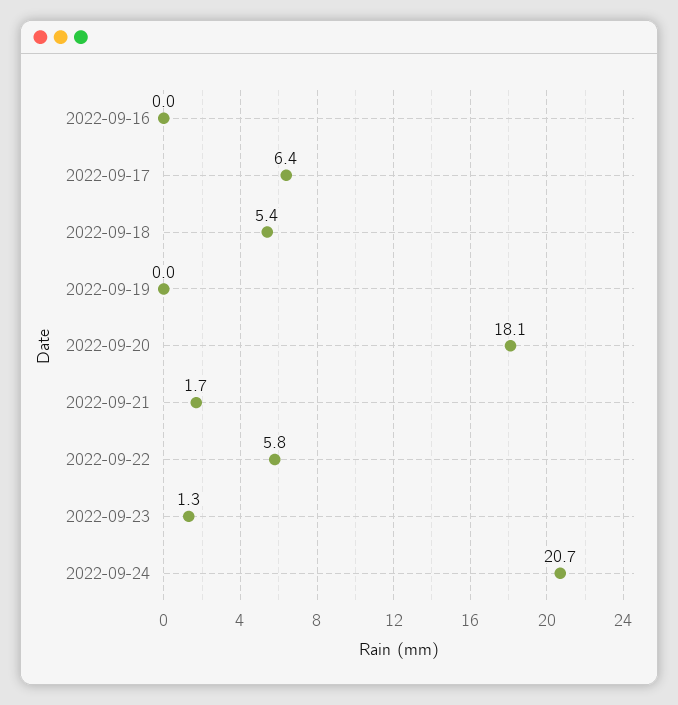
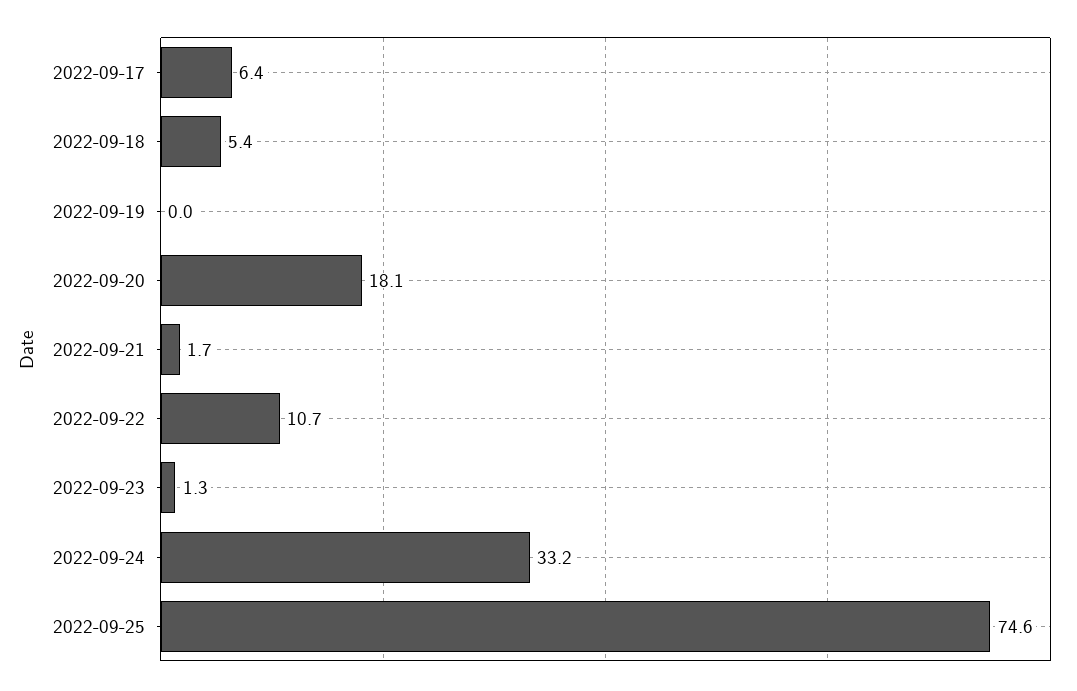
2022-09-16: 0 -> none
2022-09-22: 5.8 -> 10.7
2022-09-24: 20.7 -> 33.2
2022-09-25: none -> 74.6

